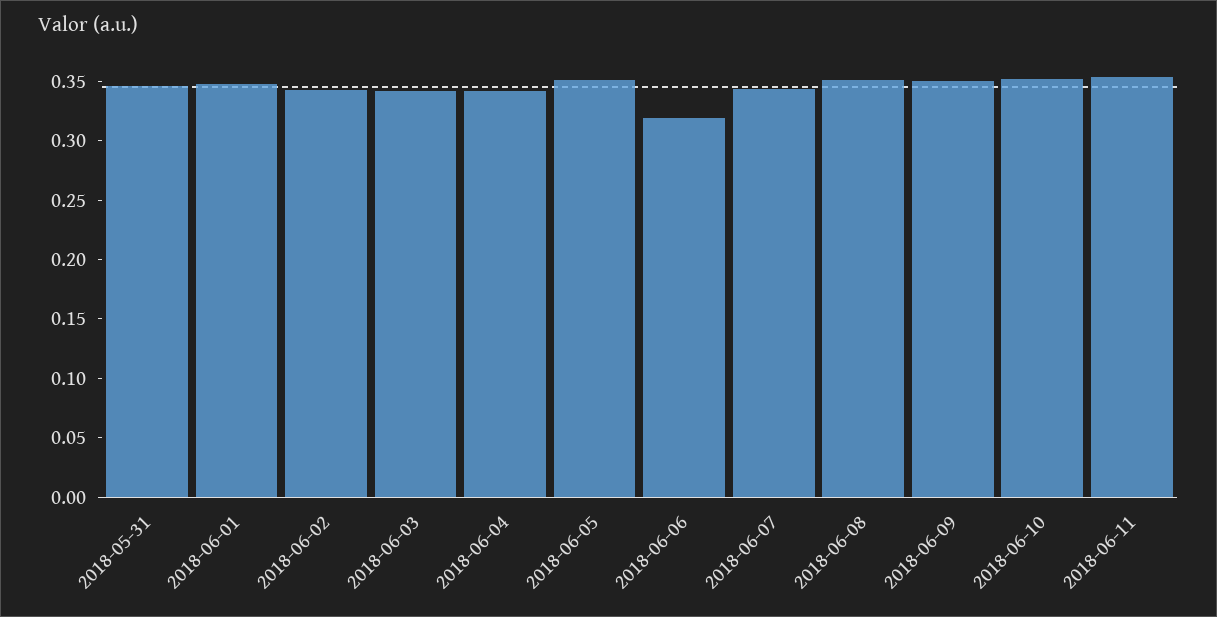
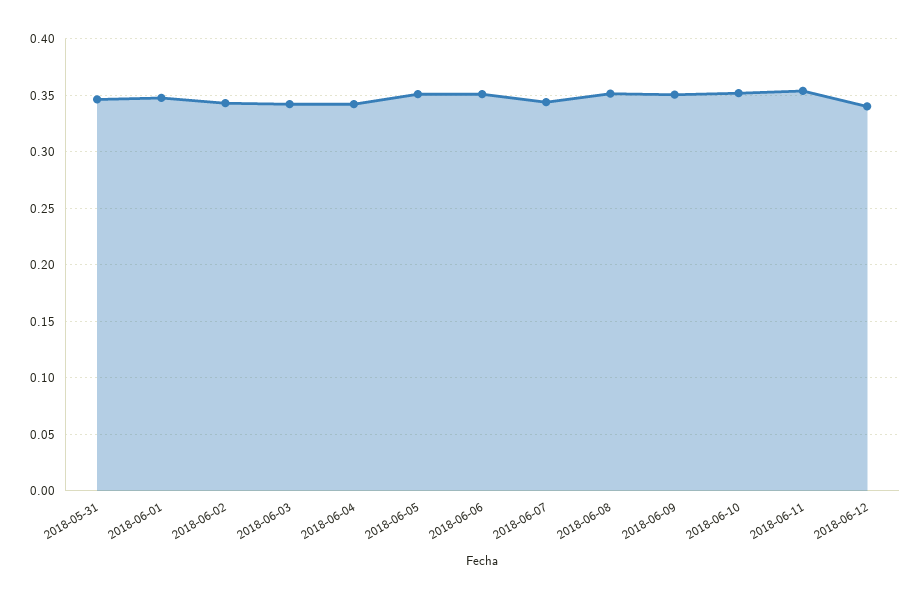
2018-06-06: 0.32 -> 0.35
2018-06-12: none -> 0.34

